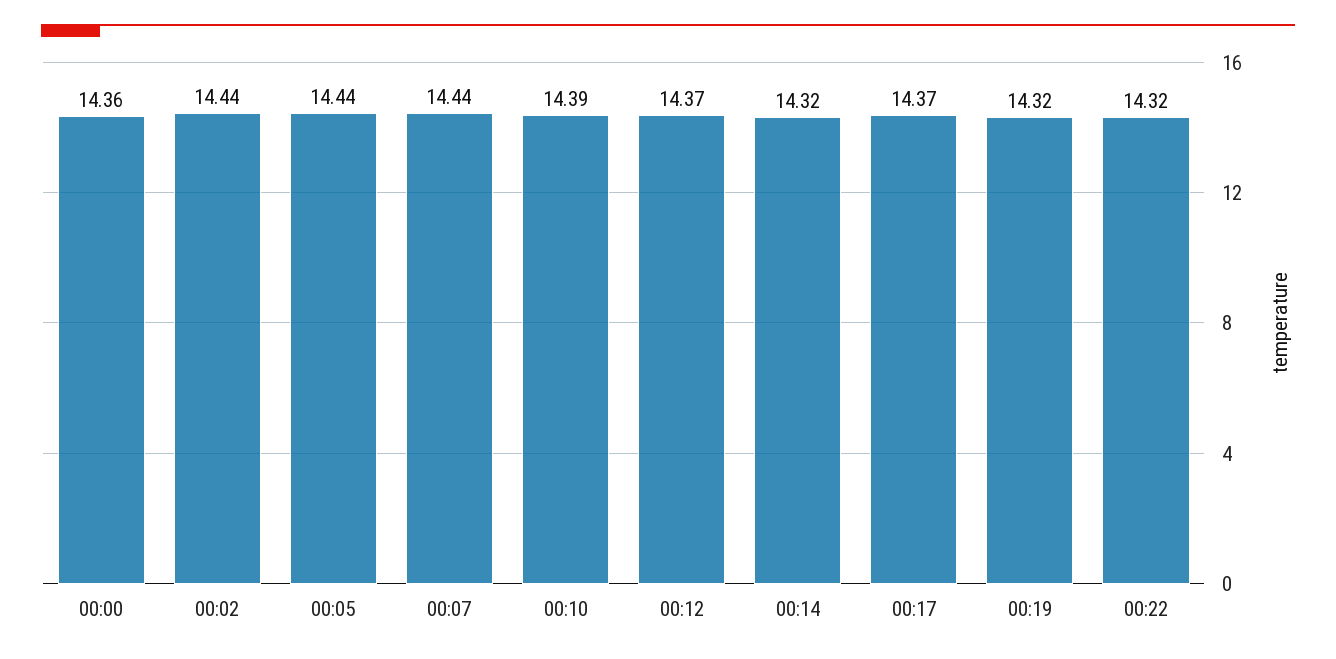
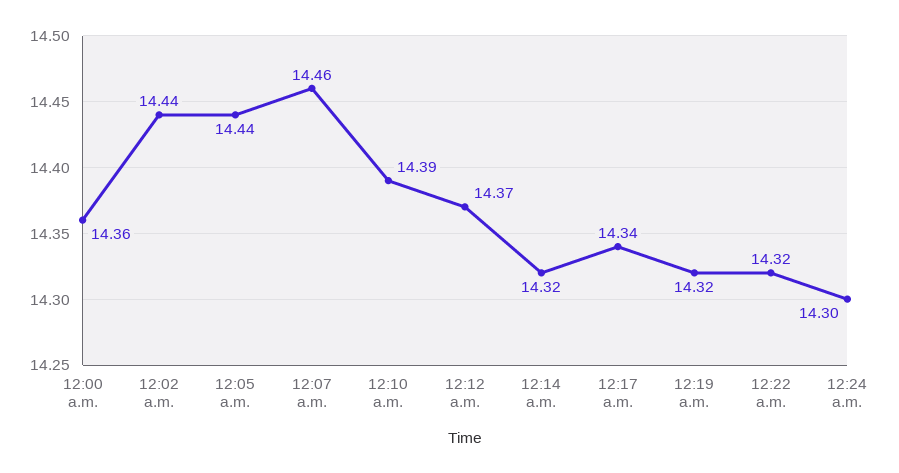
00:07: 14.44 -> 14.46
00:17: 14.37 -> 14.34
12:24 a.m.: none -> 14.3

